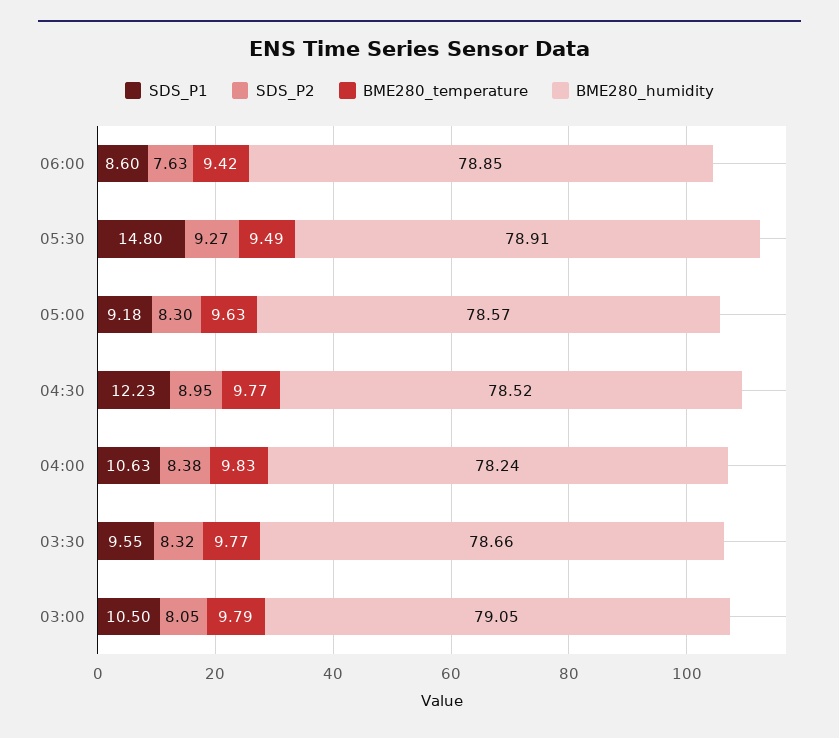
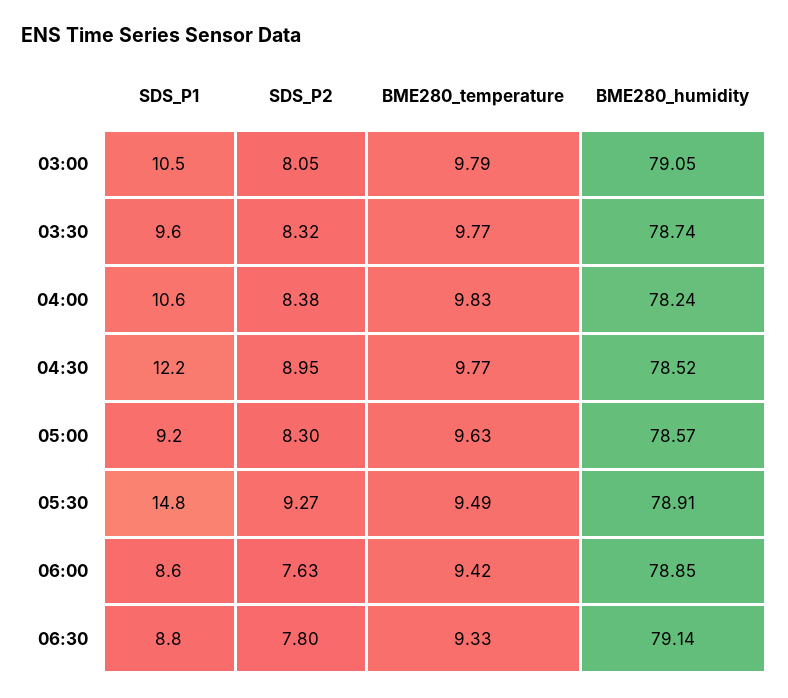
BME280_humidity, 03:30: 78.66 -> 78.74
SDS_P1, 06:30: none -> 8.8
SDS_P2, 06:30: none -> 7.8
BME280_temperature, 06:30: none -> 9.33
BME280_humidity, 06:30: none -> 79.14

